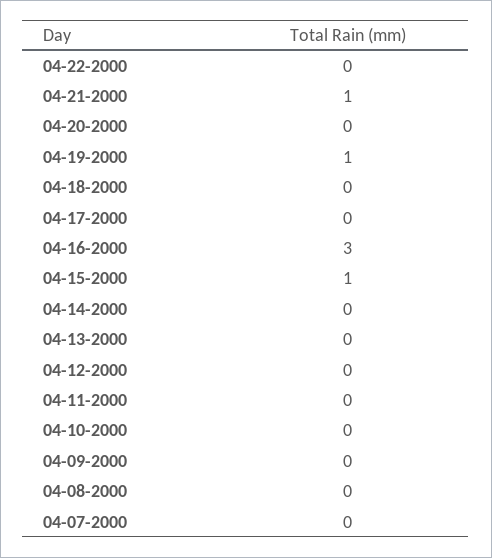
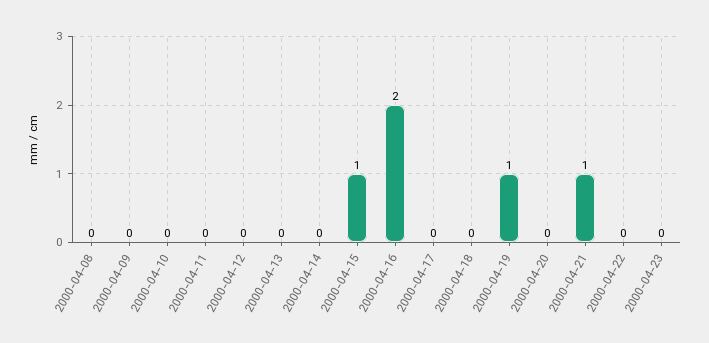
04-16-2000: 3 -> 2
04-07-2000: 0 -> none
2000-04-23: none -> 0

